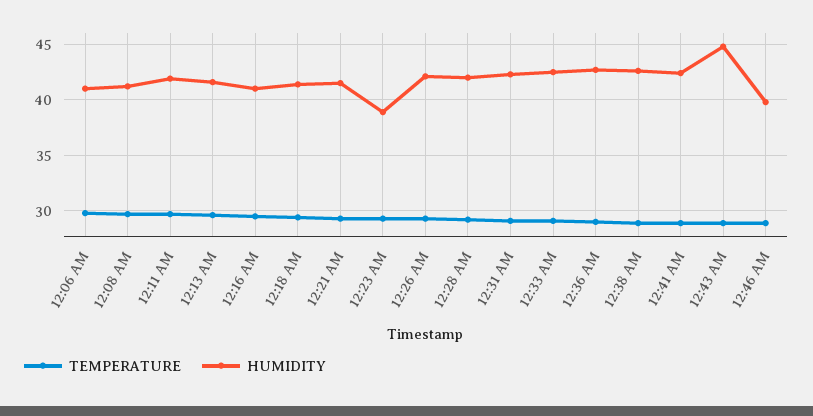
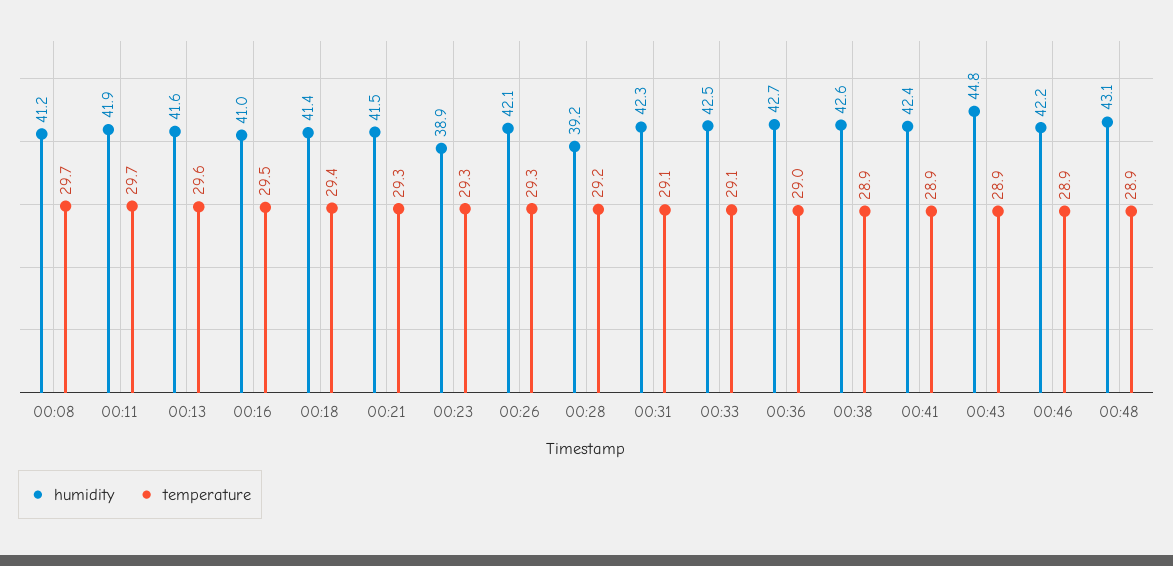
TEMPERATURE, 12:06 AM: 30 -> none
HUMIDITY, 12:06 AM: 41 -> none
HUMIDITY, 12:28 AM: 42 -> 39.2
HUMIDITY, 12:46 AM: 40 -> 42.2
HUMIDITY, 00:48: none -> 43.1
TEMPERATURE, 00:48: none -> 28.9

